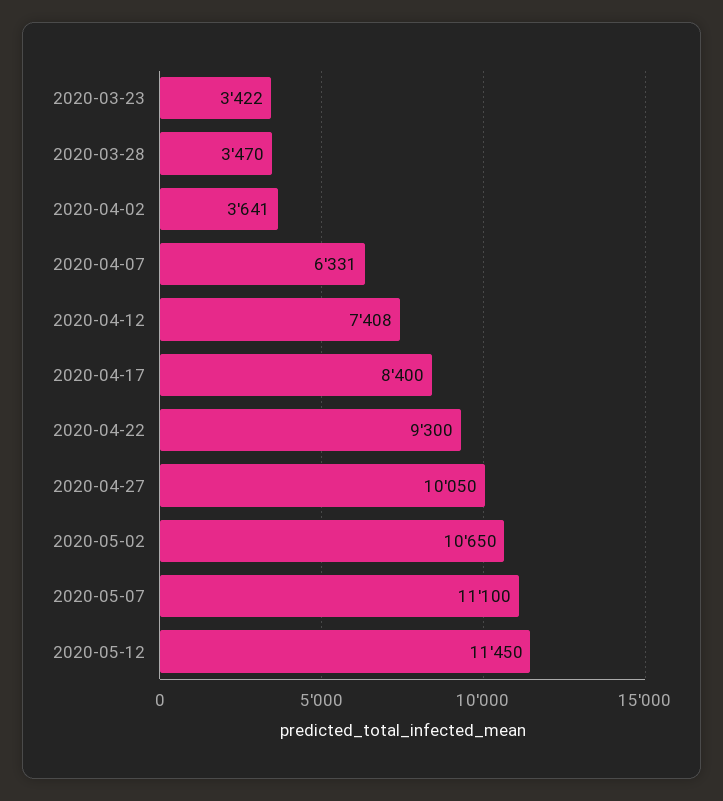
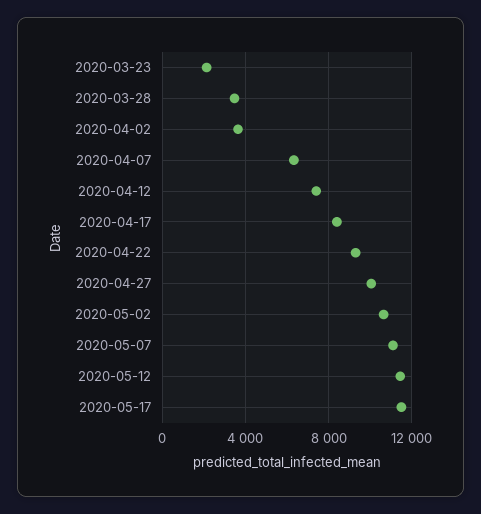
2020-03-23: 3422 -> 2000
2020-05-17: none -> 11500

